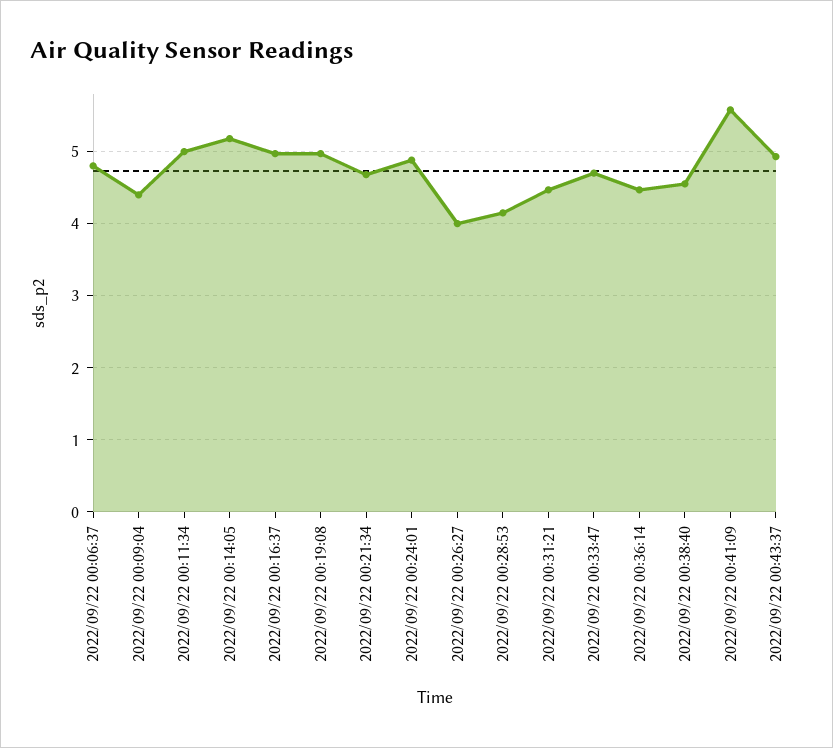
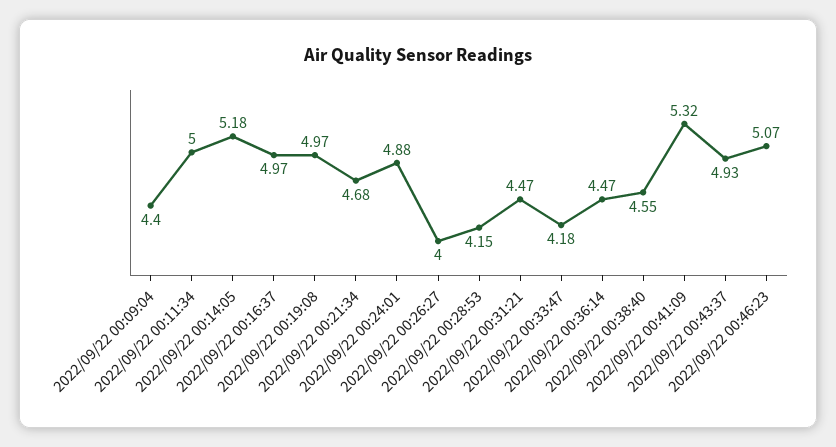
2022/09/22 00:06:37: 4.8 -> none
2022/09/22 00:33:47: 4.7 -> 4.18
2022/09/22 00:41:09: 5.6 -> 5.32
2022/09/22 00:46:23: none -> 5.07

